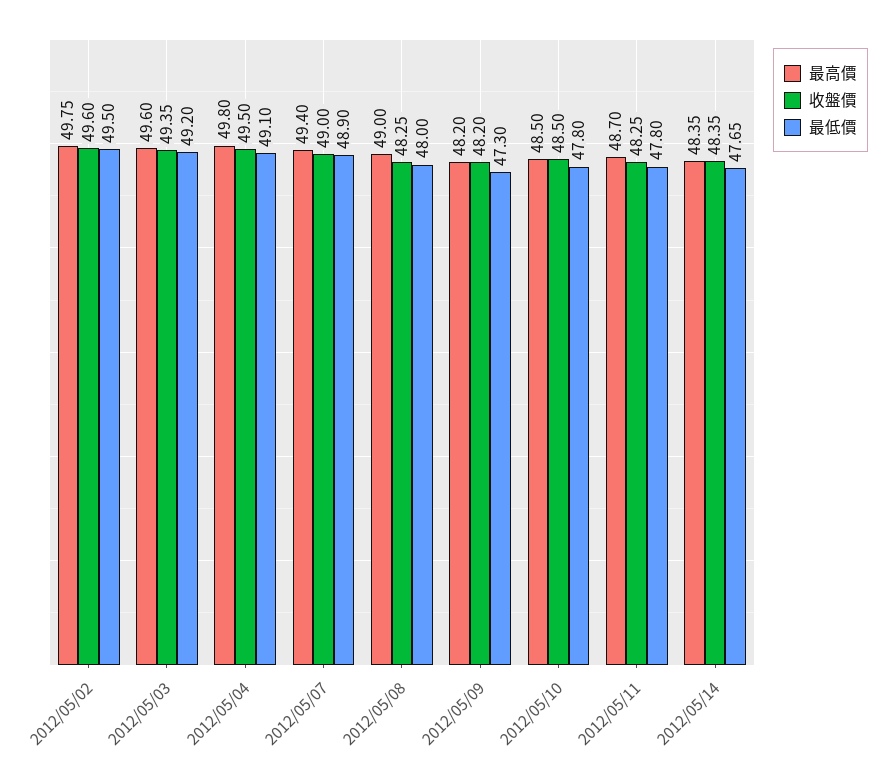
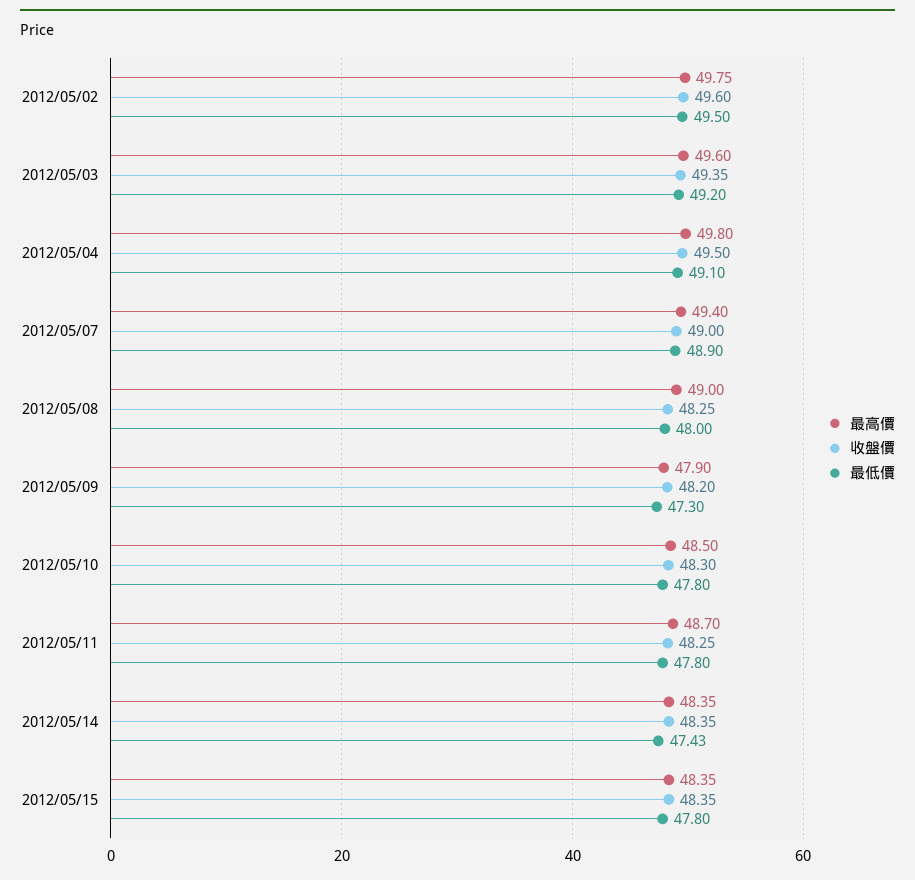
最高價, 2012/05/09: 48.2 -> 47.9
收盤價, 2012/05/10: 48.5 -> 48.3
最低價, 2012/05/14: 47.65 -> 47.43
最高價, 2012/05/15: none -> 48.35
收盤價, 2012/05/15: none -> 48.35
最低價, 2012/05/15: none -> 47.8

